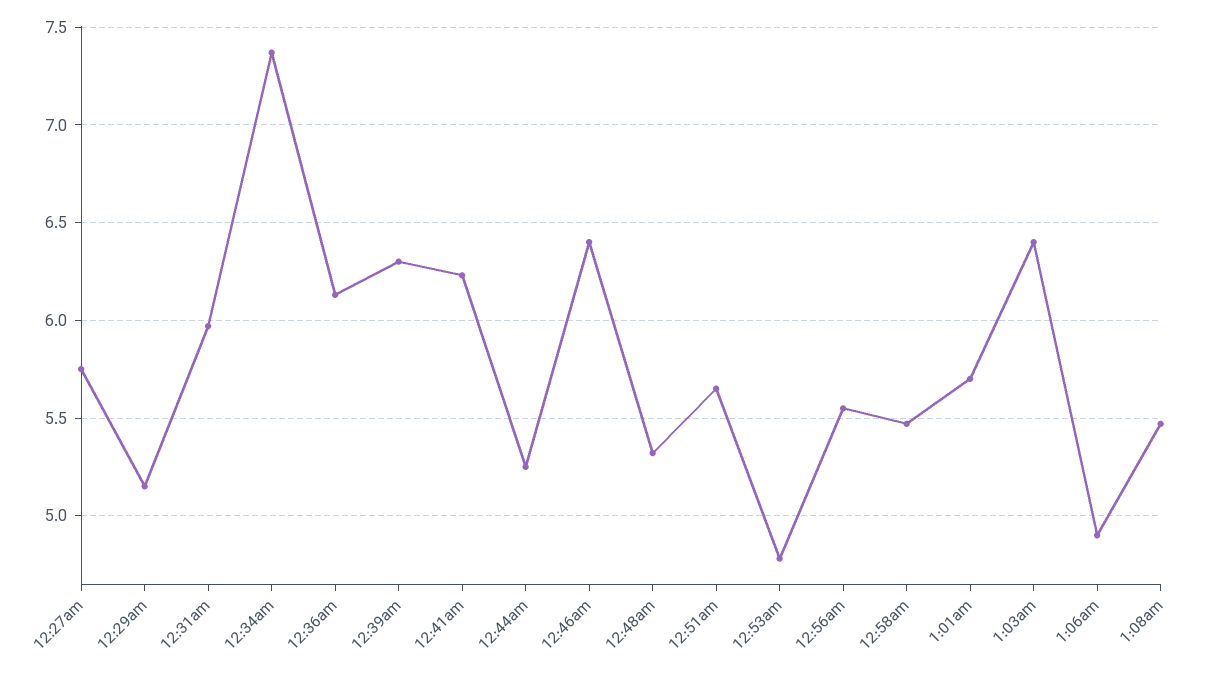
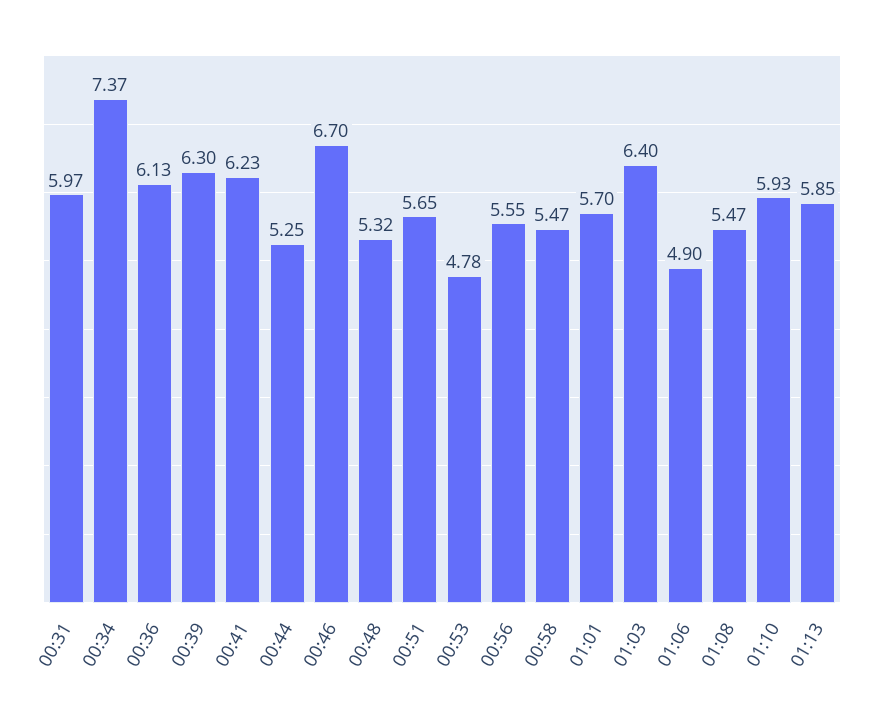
12:27am: 5.75 -> none
12:29am: 5.15 -> none
12:46am: 6.4 -> 6.7
01:10: none -> 5.93
01:13: none -> 5.85

